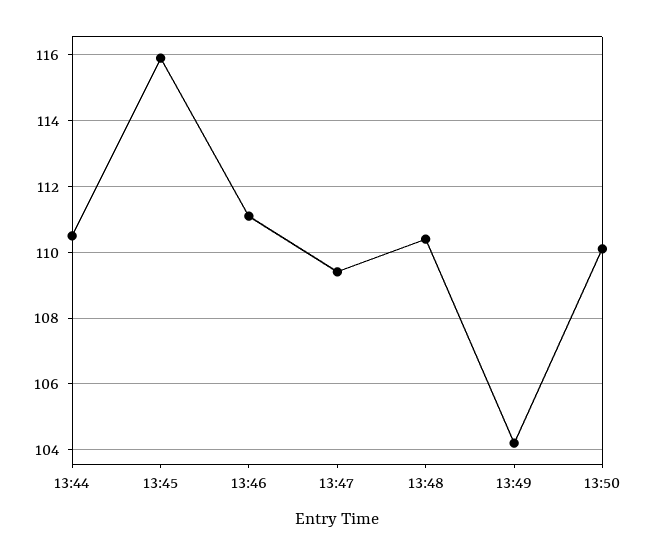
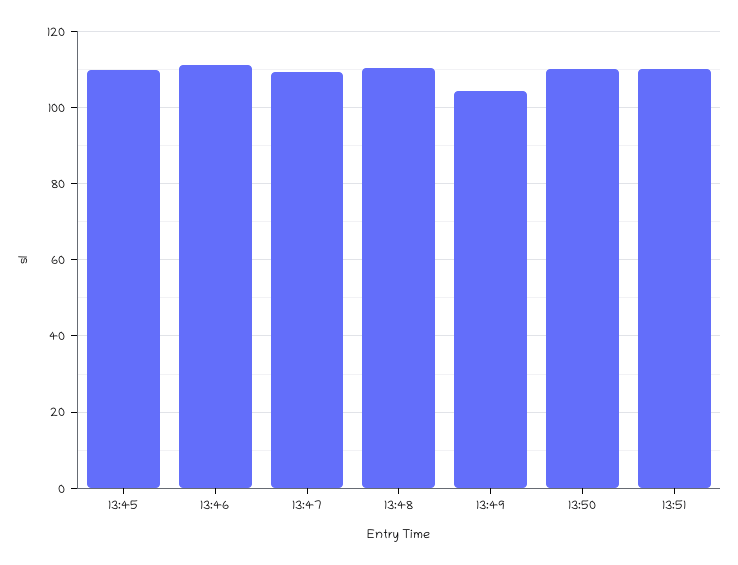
13:44: 110.5 -> none
13:45: 116 -> 110
13:51: none -> 110

